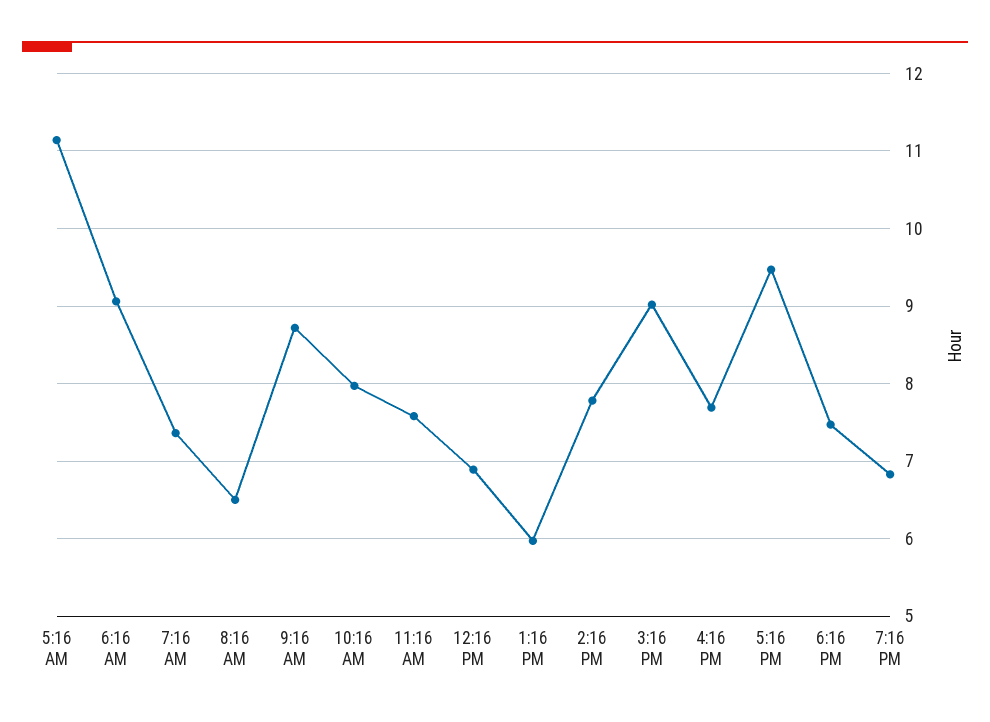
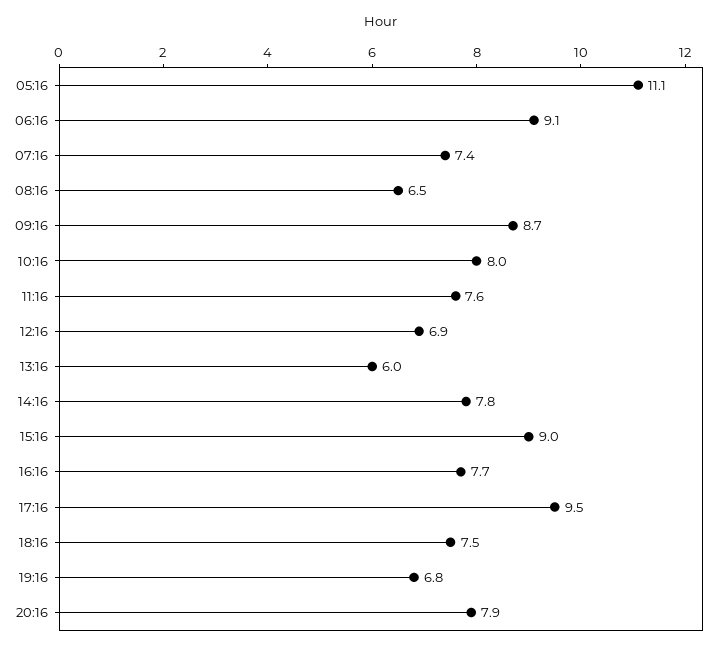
20:16: none -> 7.9

